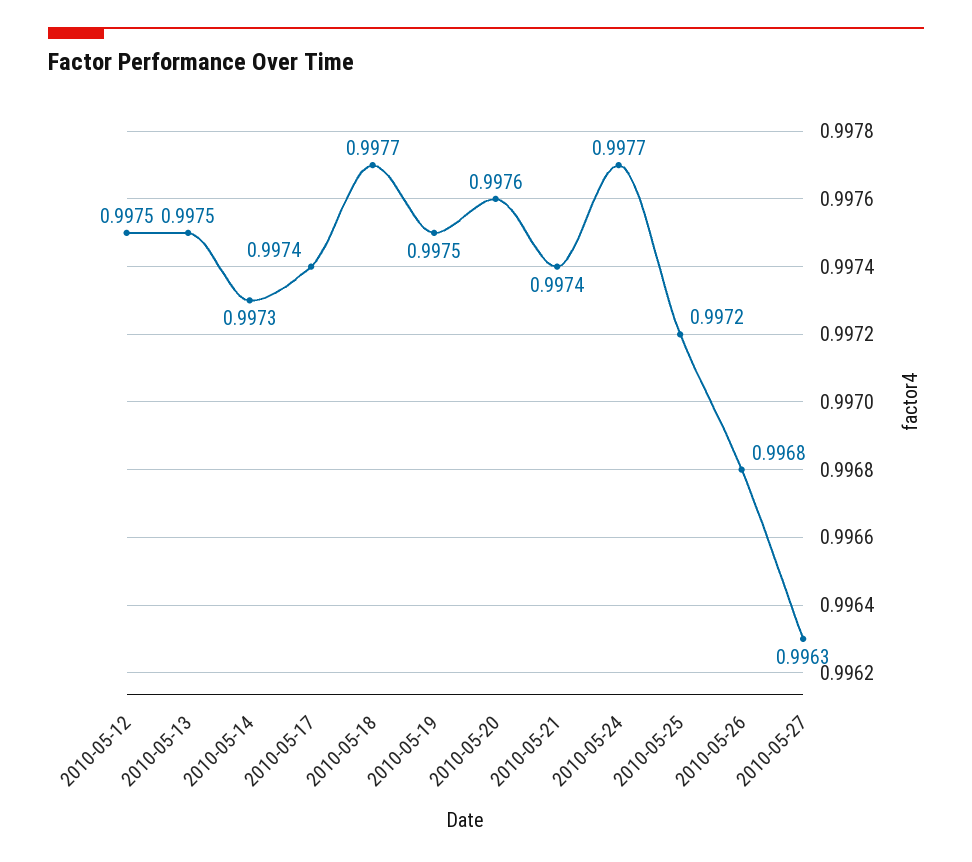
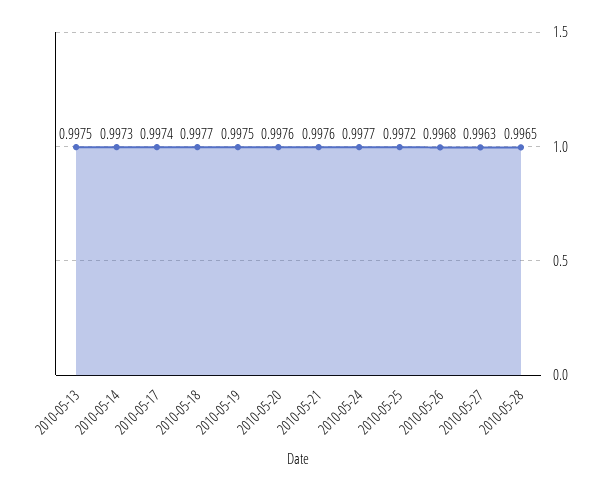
2010-05-12: 0.9975 -> none
2010-05-21: 0.9974 -> 0.9976
2010-05-28: none -> 0.9965

